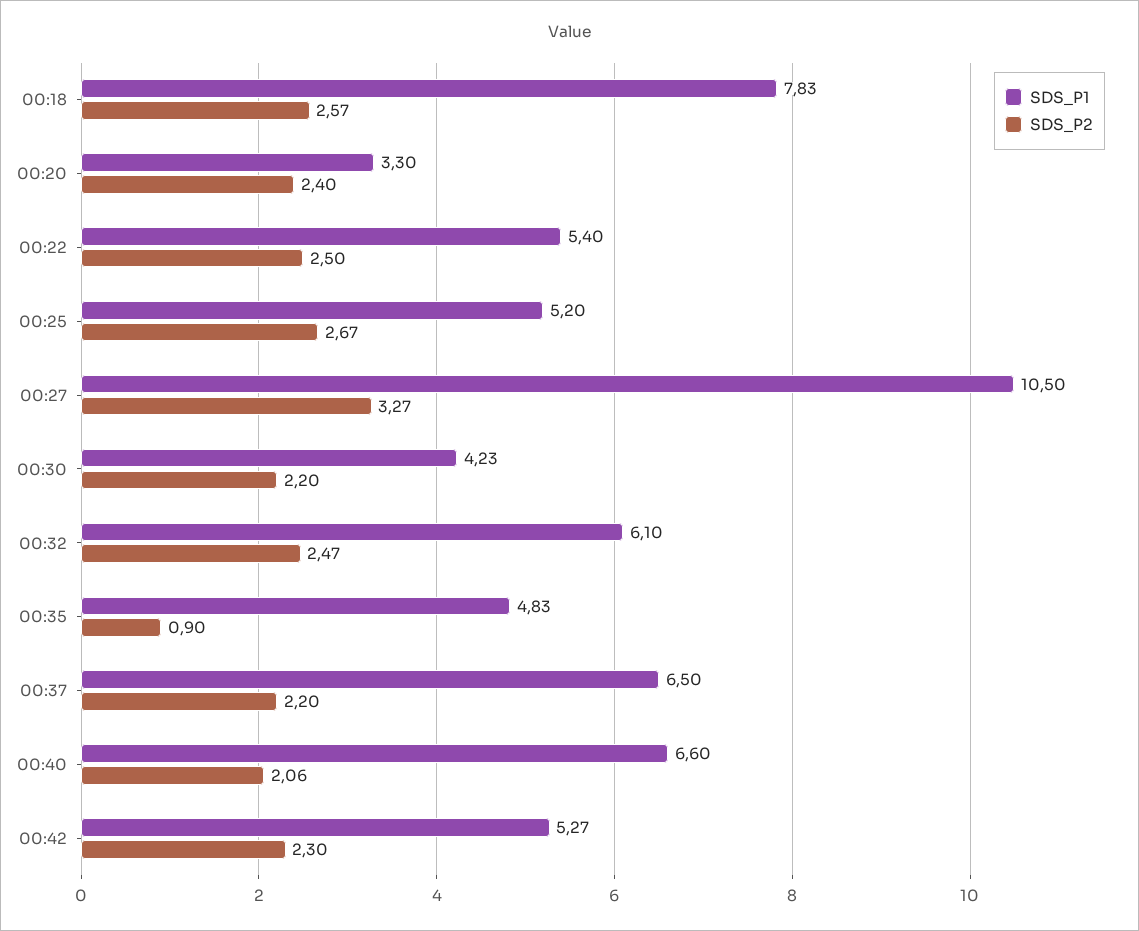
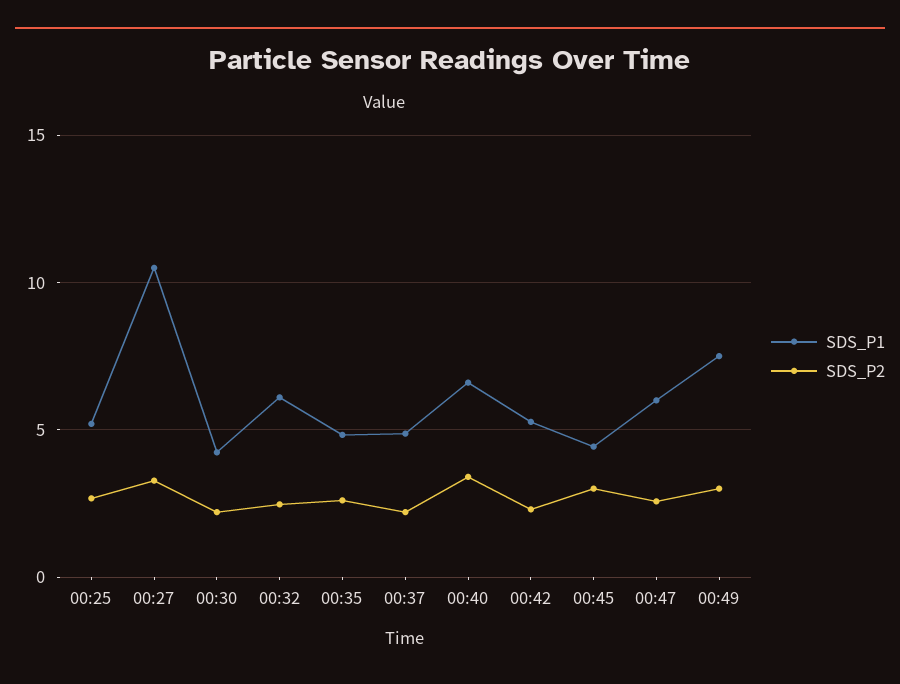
SDS_P1, 00:18: 7.83 -> none
SDS_P2, 00:18: 2.57 -> none
SDS_P1, 00:20: 3.3 -> none
SDS_P2, 00:20: 2.4 -> none
SDS_P1, 00:22: 5.4 -> none
SDS_P2, 00:22: 2.5 -> none
SDS_P2, 00:35: 0.9 -> 2.5
SDS_P1, 00:37: 6.5 -> 5
SDS_P2, 00:40: 2.06 -> 3.5
SDS_P1, 00:45: none -> 4.5
SDS_P2, 00:45: none -> 3
SDS_P1, 00:47: none -> 6
SDS_P2, 00:47: none -> 2.5
SDS_P1, 00:49: none -> 7.5
SDS_P2, 00:49: none -> 3

